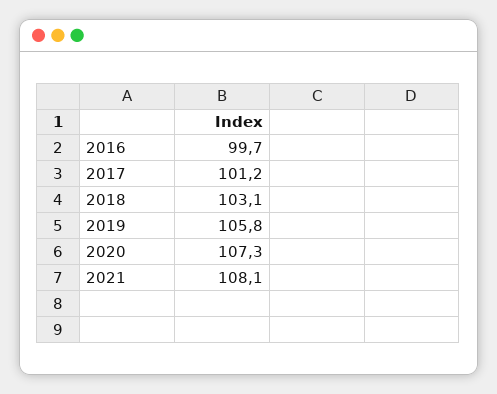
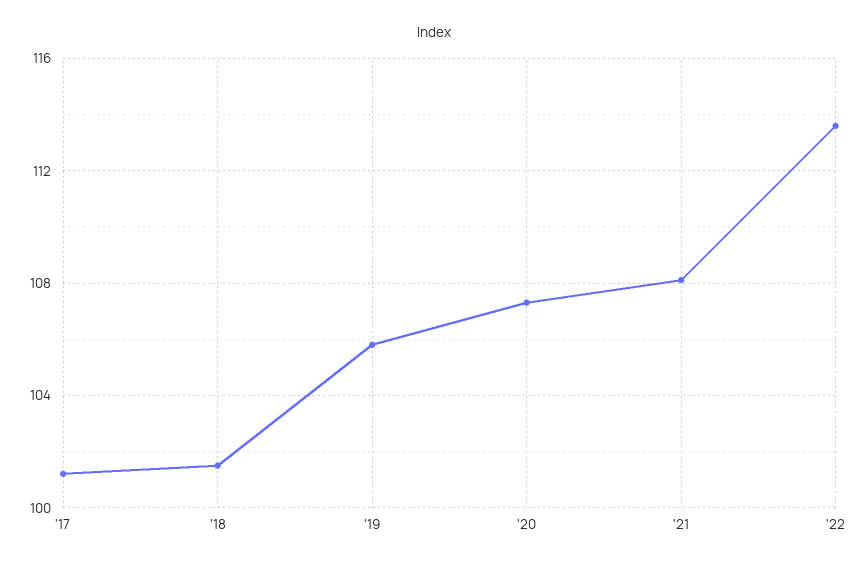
2016: 99.7 -> none
2018: 103.1 -> 101.5
'22: none -> 113.5

